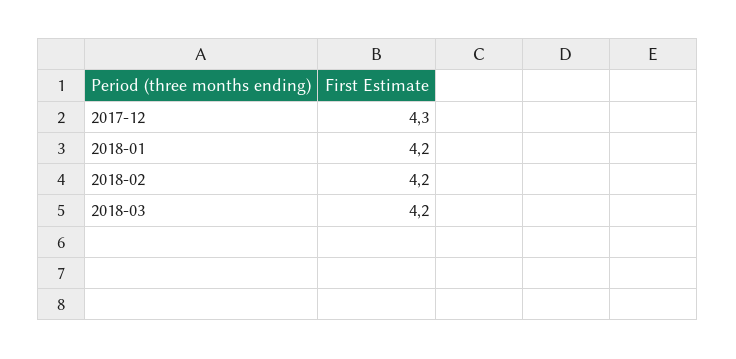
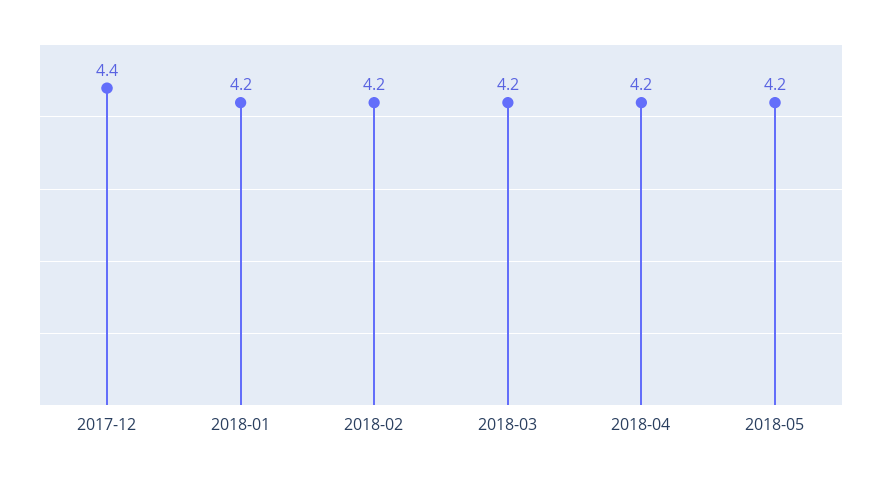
2017-12: 4.3 -> 4.4
2018-04: none -> 4.2
2018-05: none -> 4.2

